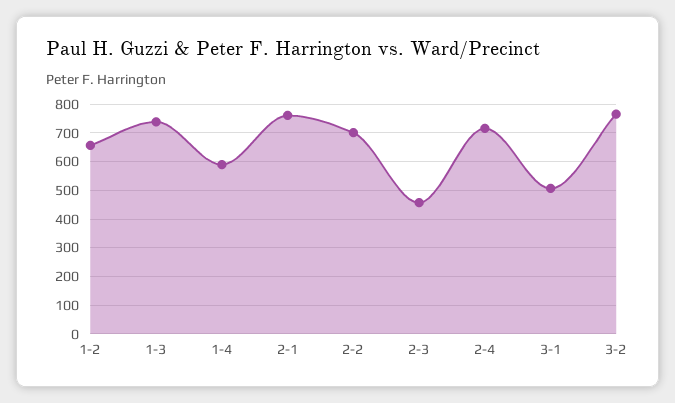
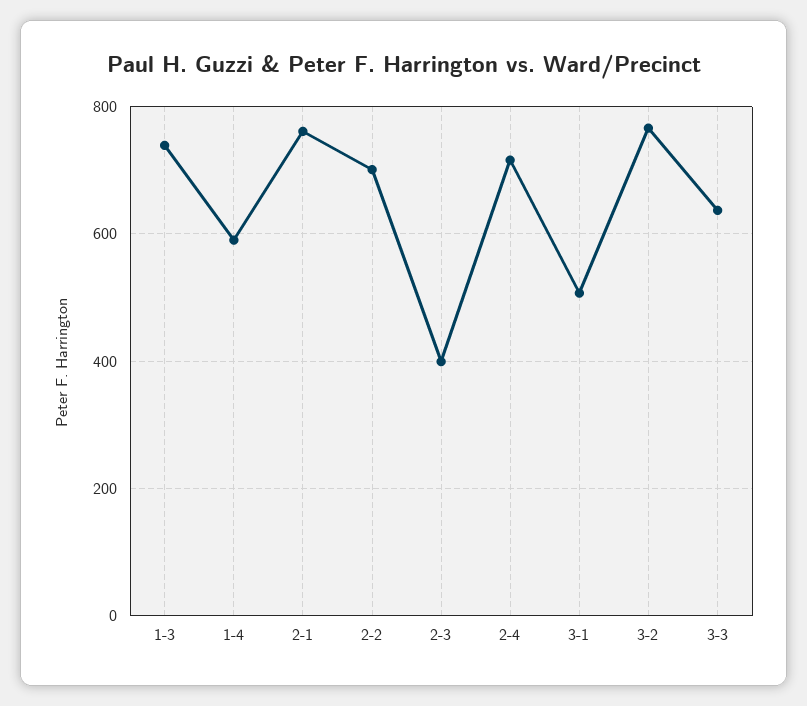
1-2: 650 -> none
2-3: 450 -> 400
3-3: none -> 640

